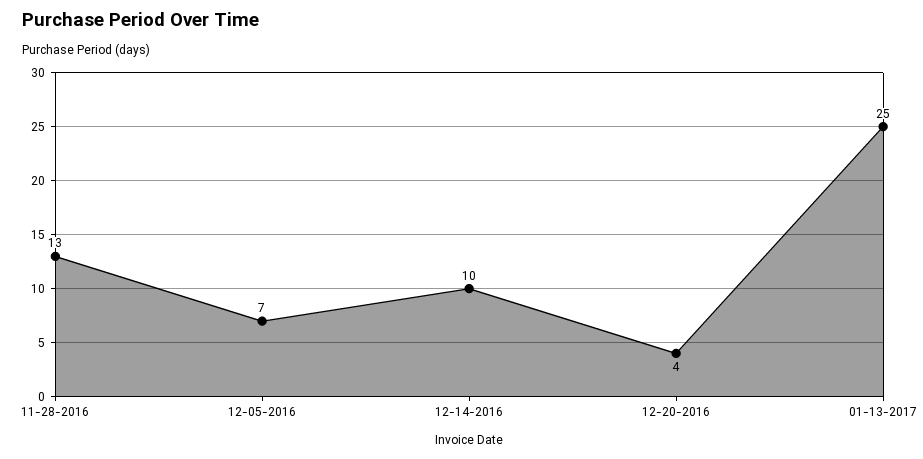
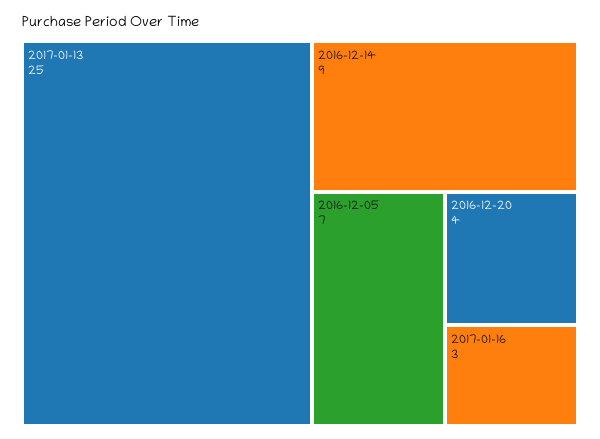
11-28-2016: 13 -> none
12-14-2016: 10 -> 9
2017-01-16: none -> 3

